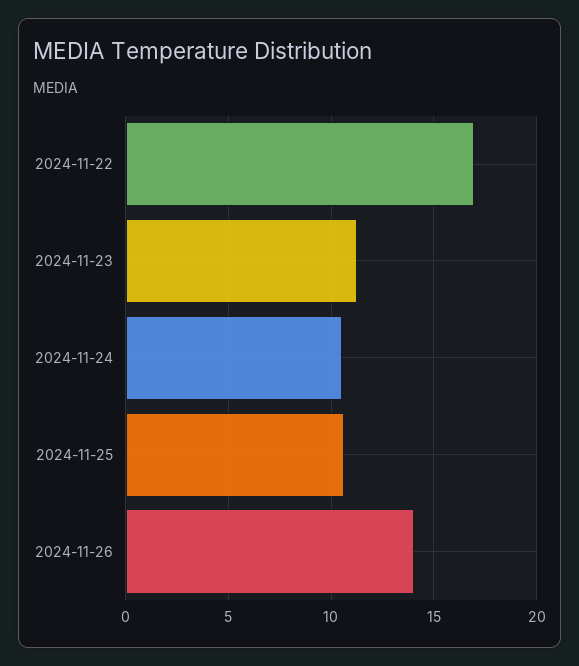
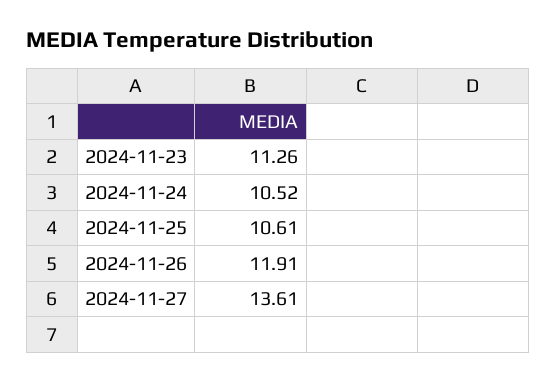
2024-11-22: 17 -> none
2024-11-26: 14 -> 11.91
2024-11-27: none -> 13.61

